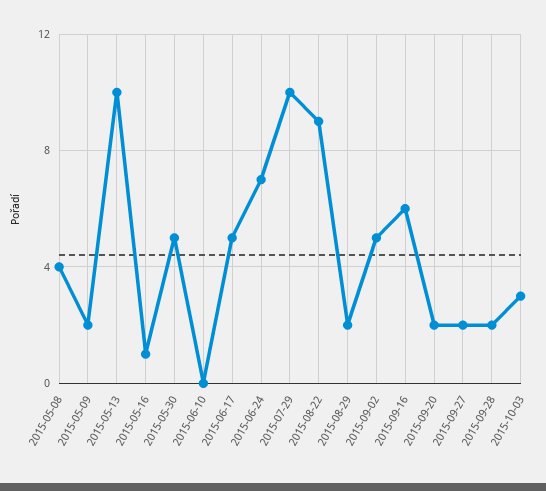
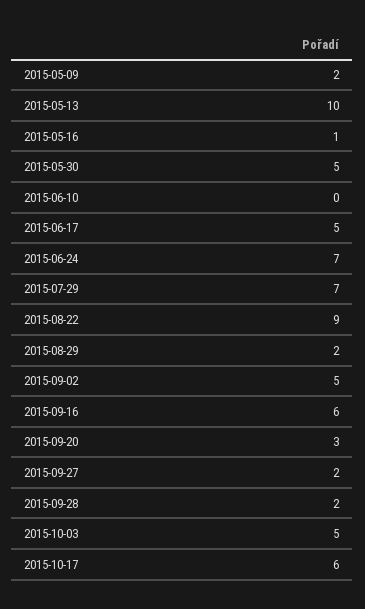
2015-05-08: 4 -> none
2015-07-29: 10 -> 7
2015-09-20: 2 -> 3
2015-10-03: 3 -> 5
2015-10-17: none -> 6

